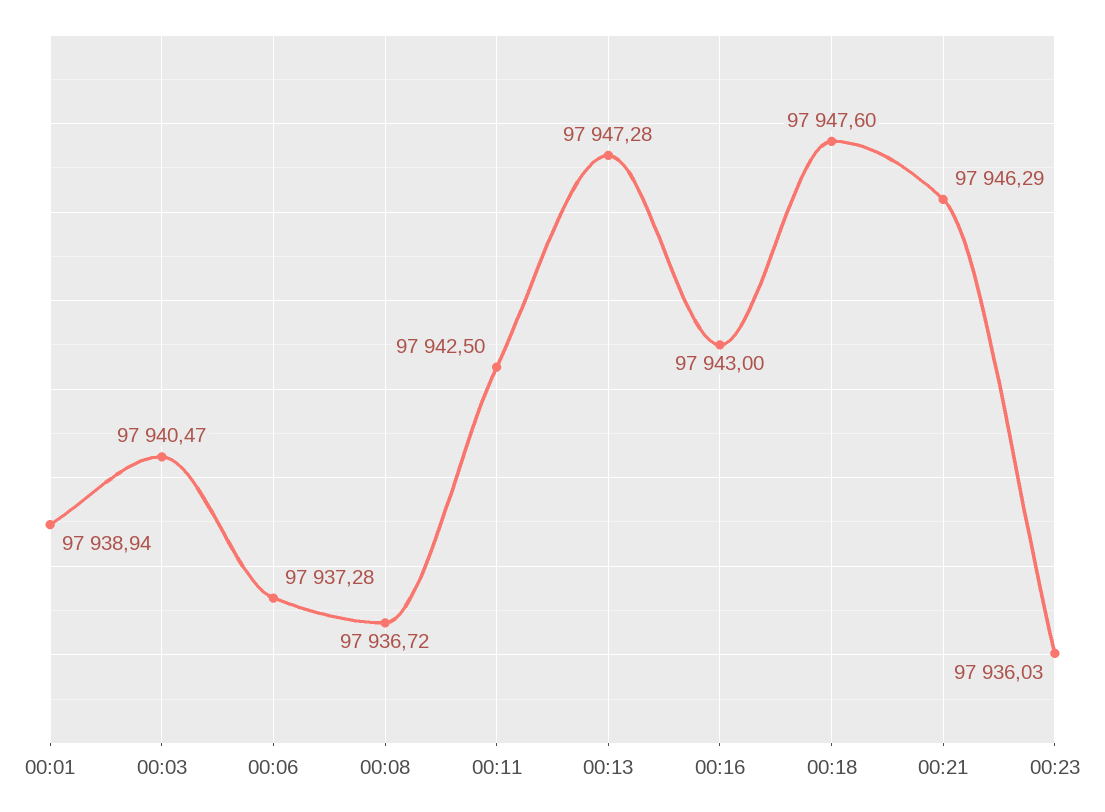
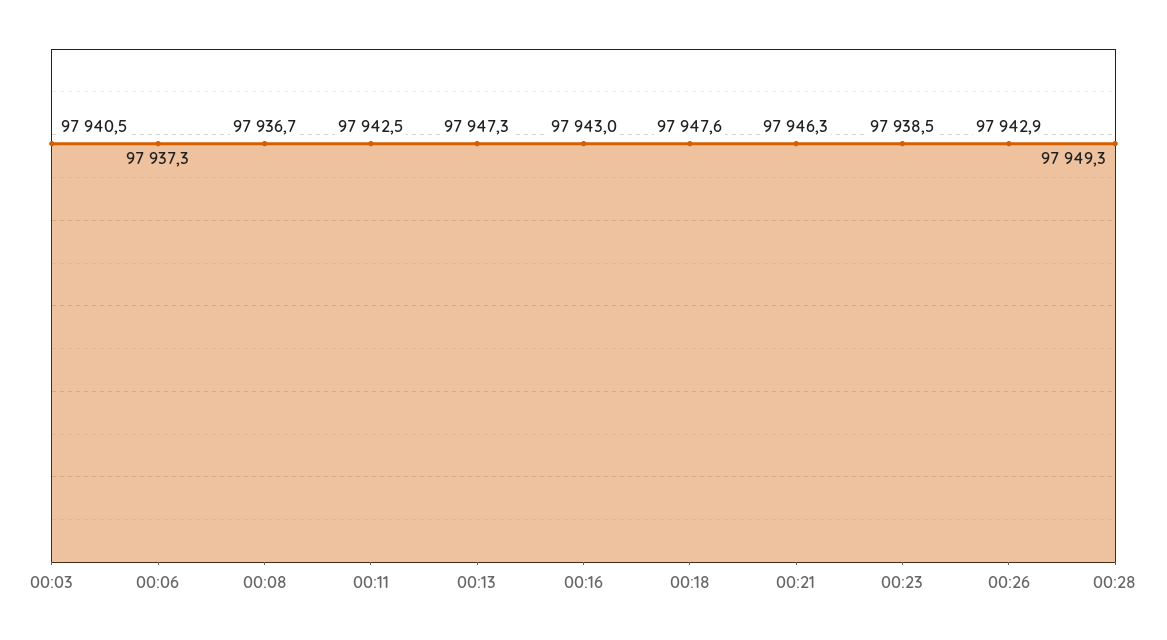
00:01: 97938.94 -> none
00:23: 97936.03 -> 97938.5
00:26: none -> 97942.9
00:28: none -> 97949.3

